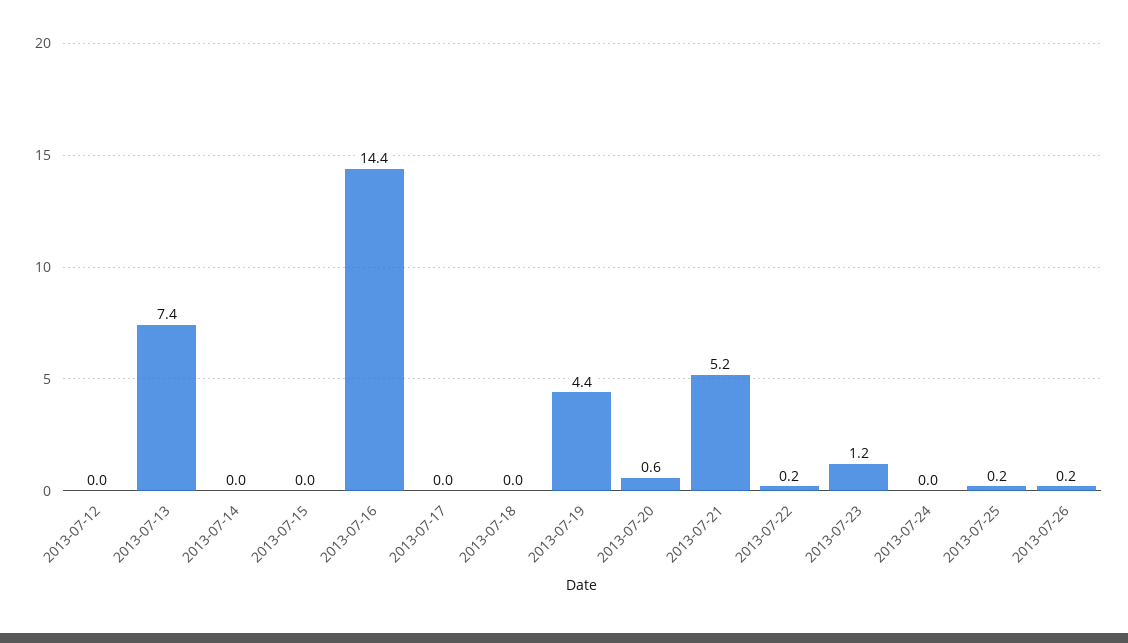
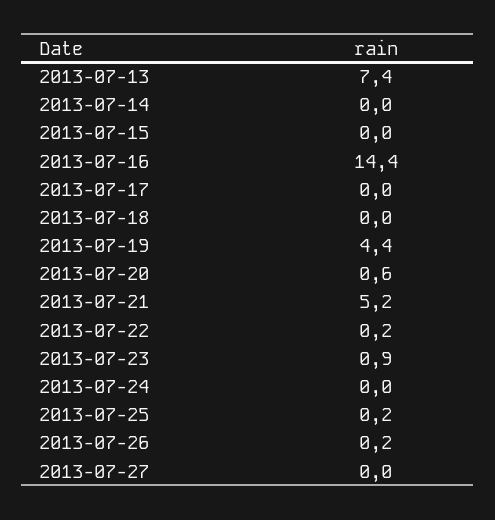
2013-07-12: 0 -> none
2013-07-23: 1.2 -> 0.9
2013-07-27: none -> 0

